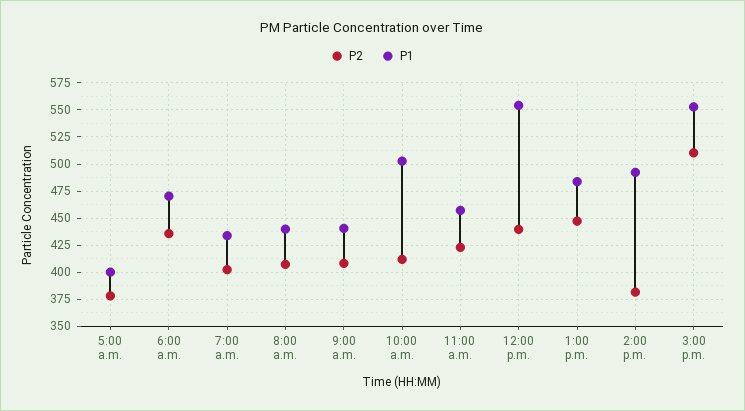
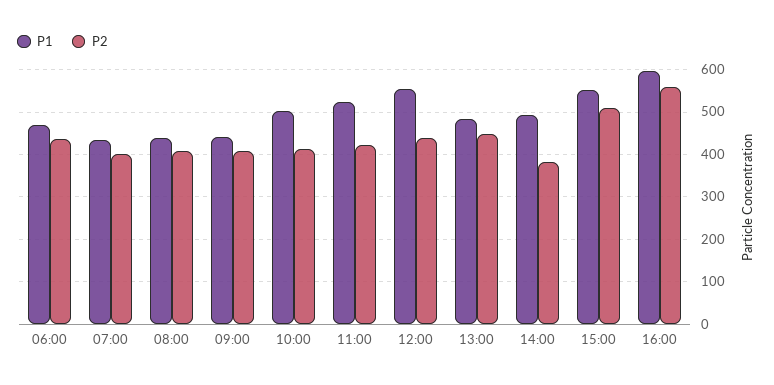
P2, 5:00 a.m.: 375 -> none
P1, 5:00 a.m.: 400 -> none
P1, 11:00 a.m.: 450 -> 520
P1, 16:00: none -> 600
P2, 16:00: none -> 560

